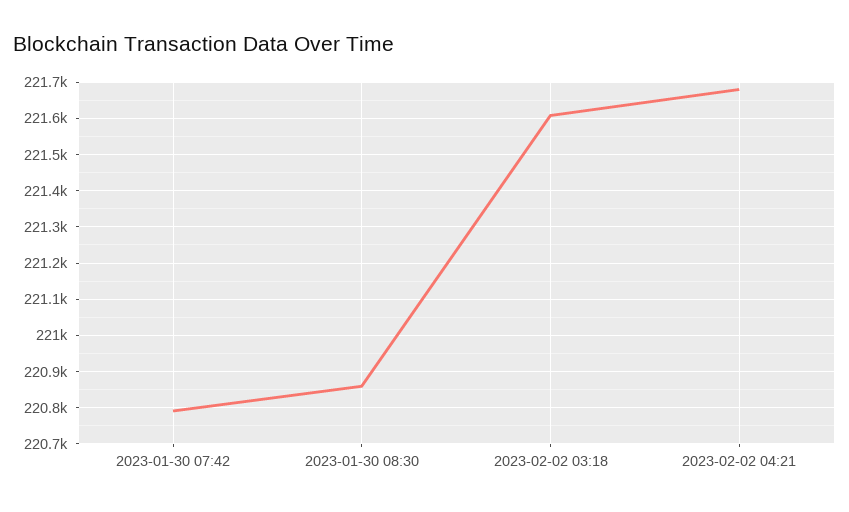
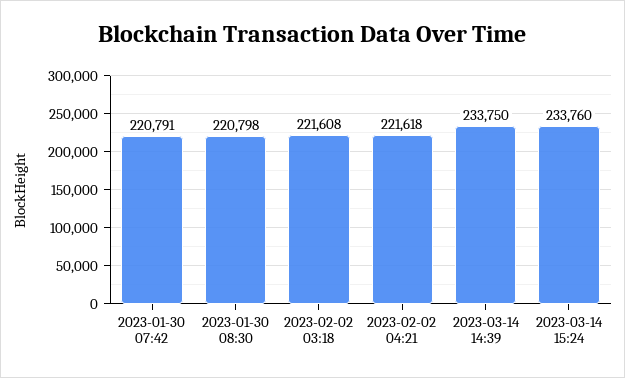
2023-01-30 08:30: 220860 -> 220798
2023-02-02 04:21: 221680 -> 221618
2023-03-14 14:39: none -> 233750
2023-03-14 15:24: none -> 233760

